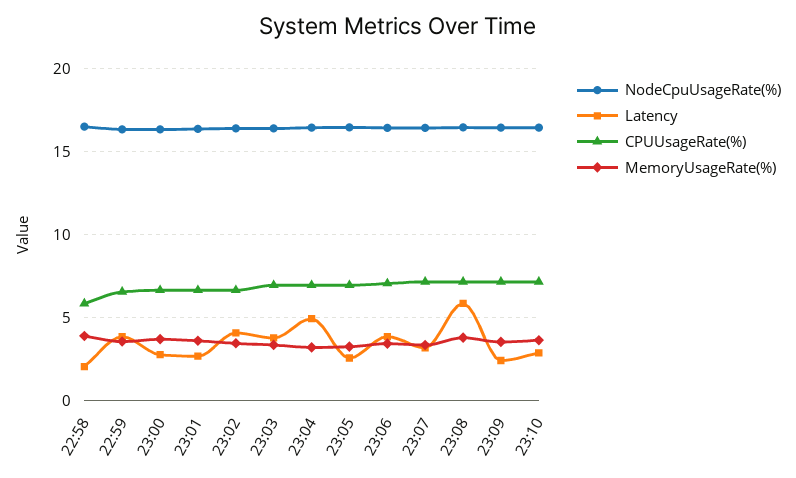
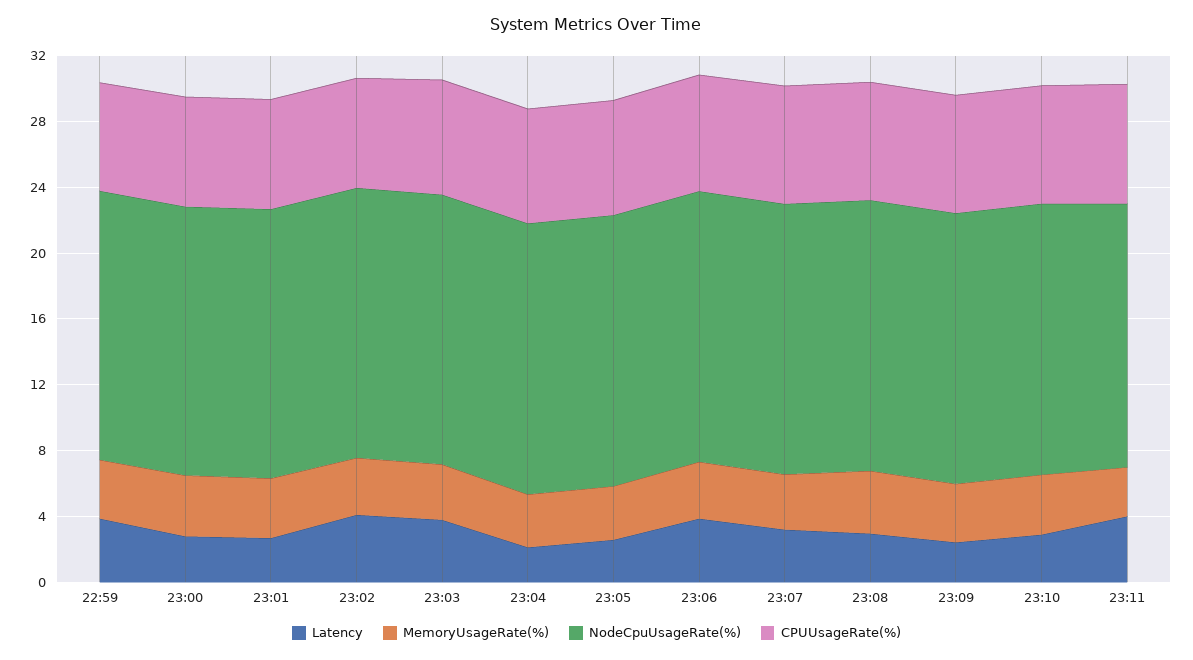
NodeCpuUsageRate(%), 22:58: 16.5 -> none
Latency, 22:58: 2 -> none
CPUUsageRate(%), 22:58: 6 -> none
MemoryUsageRate(%), 22:58: 4 -> none
Latency, 23:04: 5 -> 2
Latency, 23:08: 6 -> 3
Latency, 23:11: none -> 4
MemoryUsageRate(%), 23:11: none -> 3
NodeCpuUsageRate(%), 23:11: none -> 16
CPUUsageRate(%), 23:11: none -> 7

